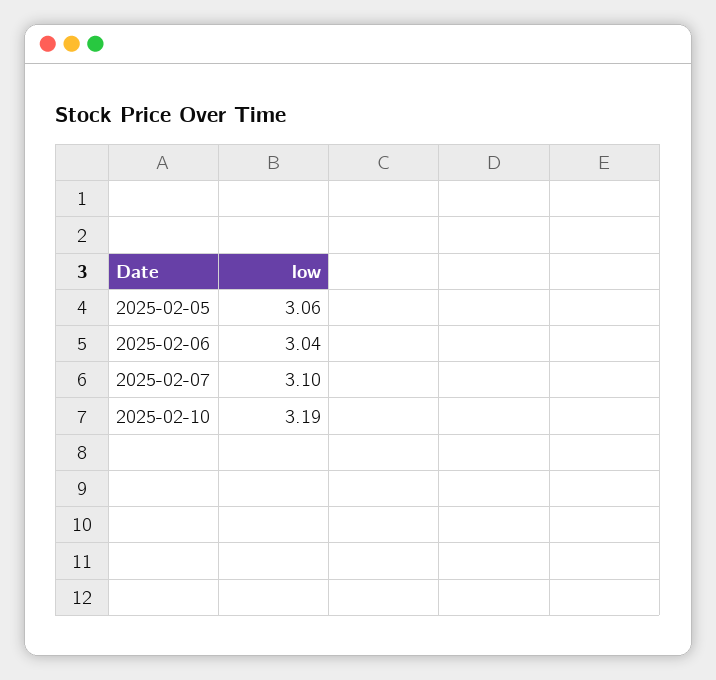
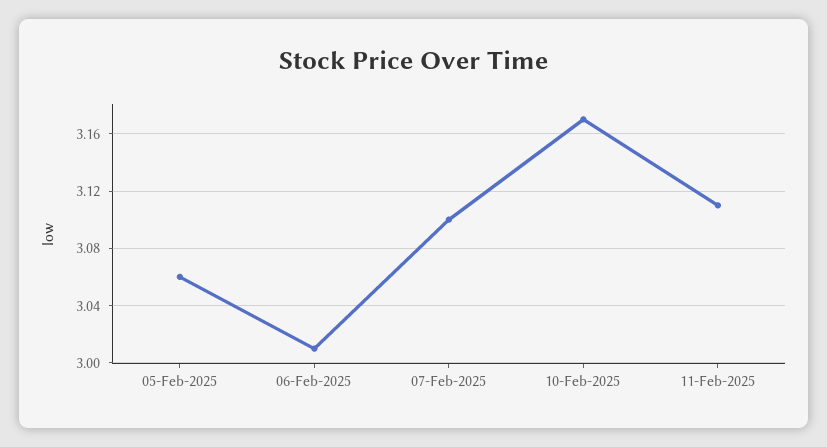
2025-02-06: 3.04 -> 3.01
2025-02-10: 3.19 -> 3.17
11-Feb-2025: none -> 3.11

